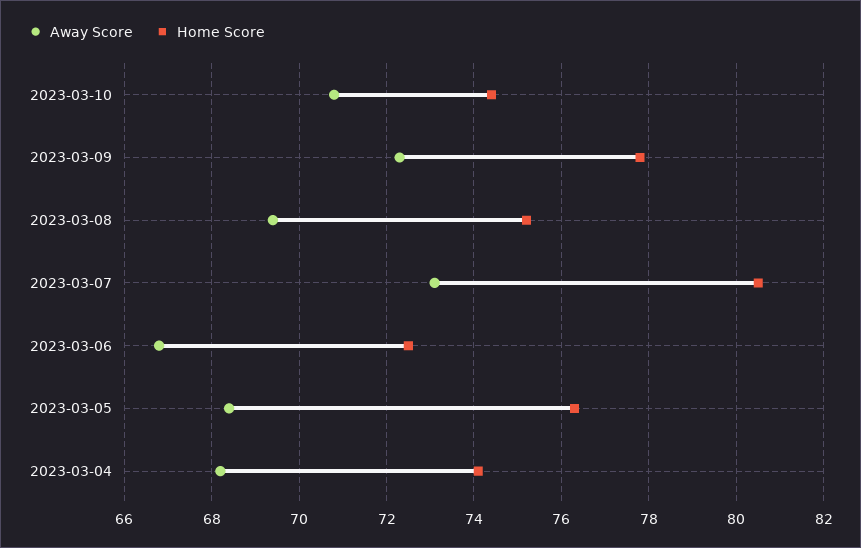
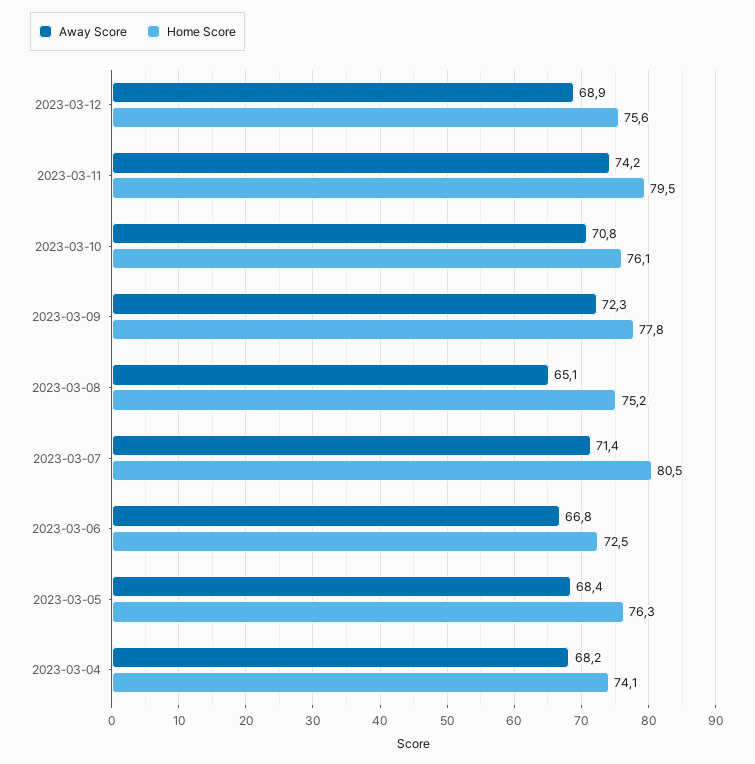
Home Score, 2023-03-10: 74.5 -> 76.1
Away Score, 2023-03-08: 69.5 -> 65.1
Away Score, 2023-03-07: 73 -> 71.4
Away Score, 2023-03-12: none -> 68.9
Home Score, 2023-03-12: none -> 75.6
Away Score, 2023-03-11: none -> 74.2
Home Score, 2023-03-11: none -> 79.5

